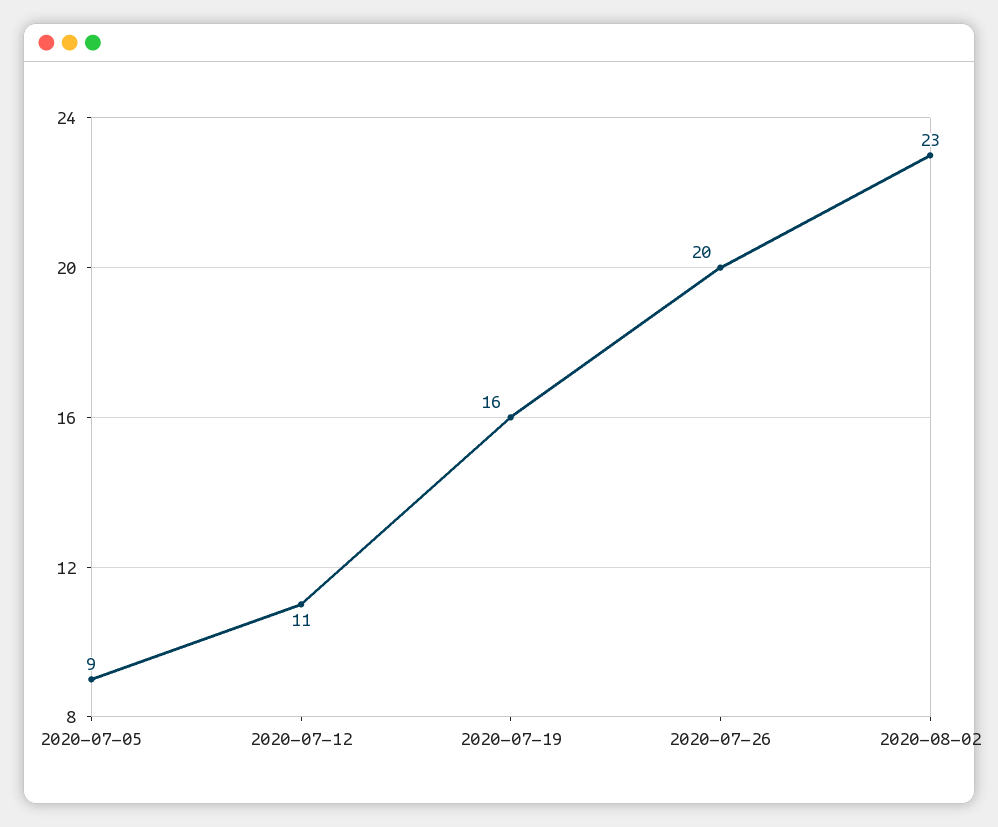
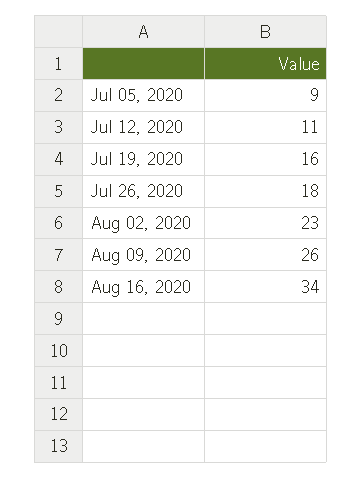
2020-07-26: 20 -> 18
Aug 09, 2020: none -> 26
Aug 16, 2020: none -> 34

